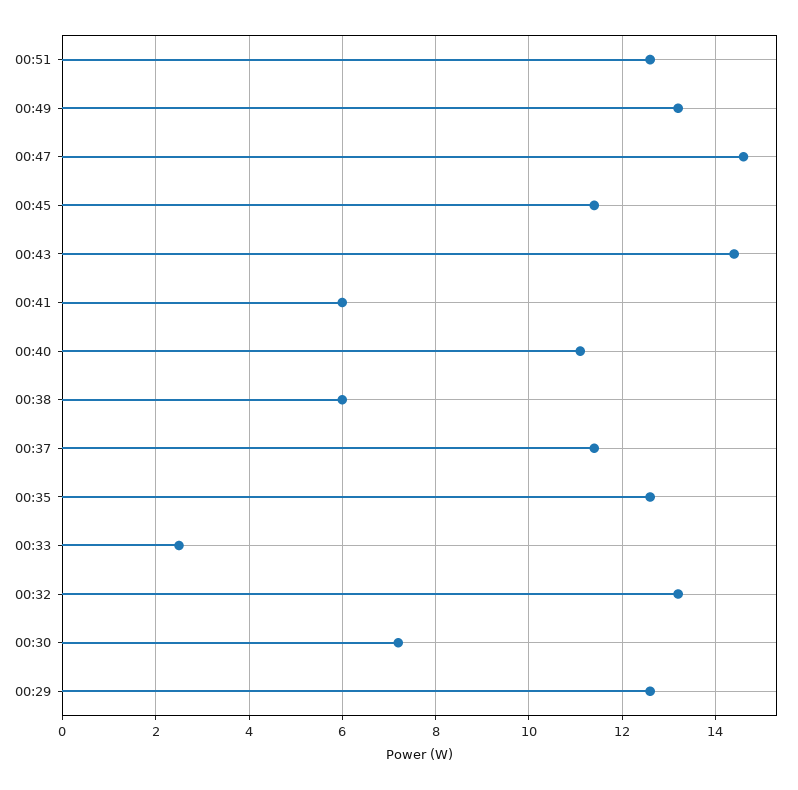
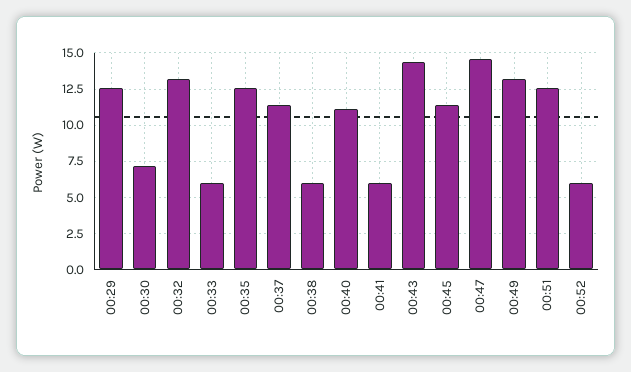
00:33: 2.5 -> 6
00:52: none -> 6

